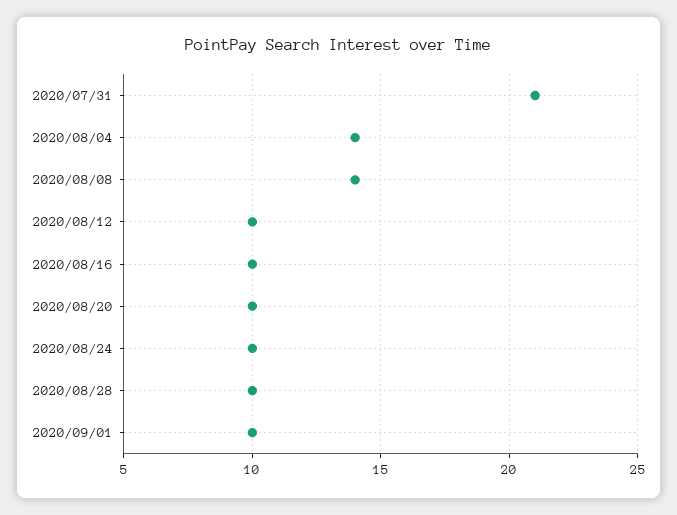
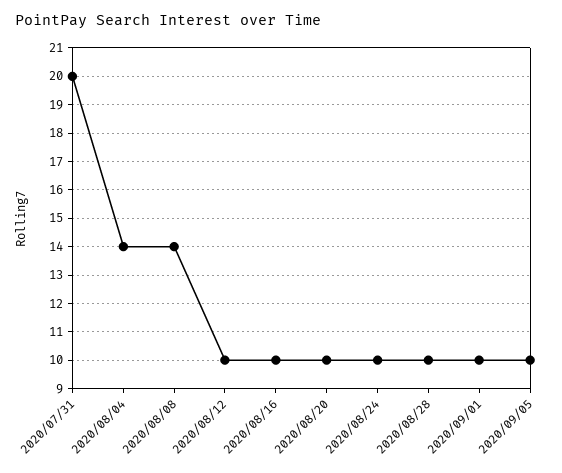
2020/07/31: 21 -> 20
2020/09/05: none -> 10

